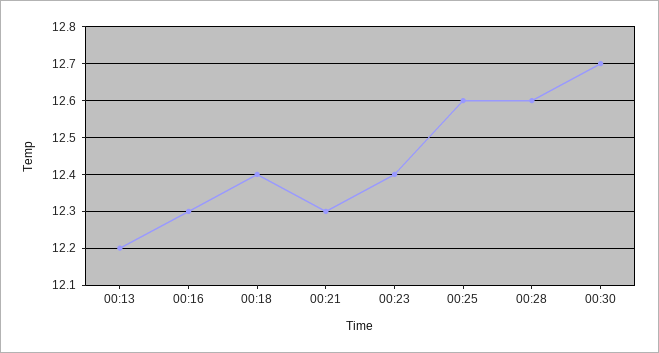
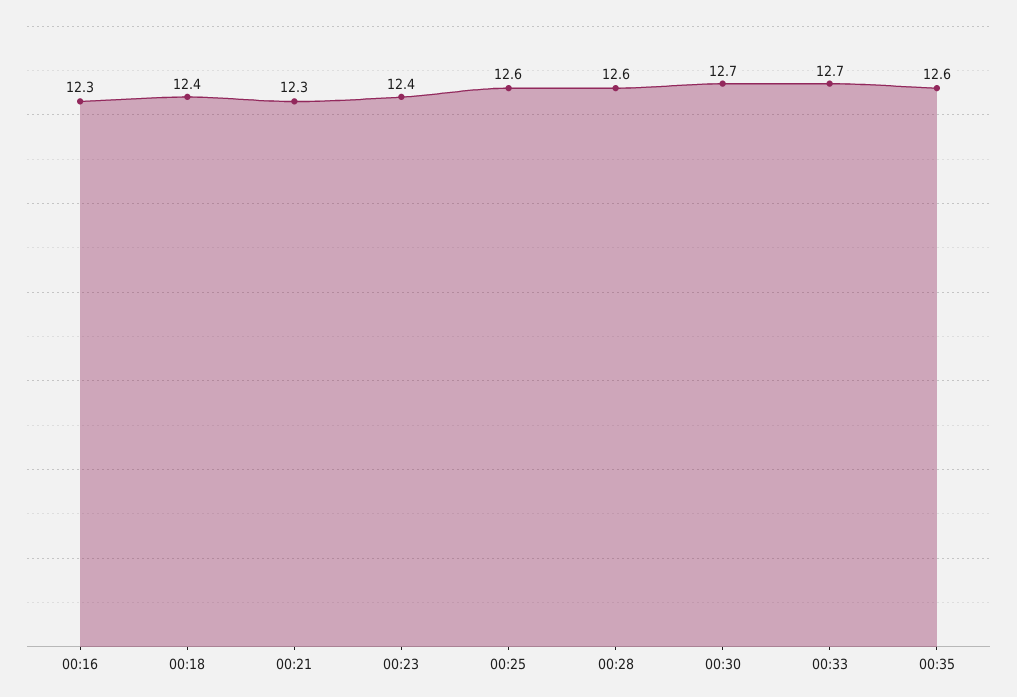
00:13: 12.2 -> none
00:33: none -> 12.7
00:35: none -> 12.6

